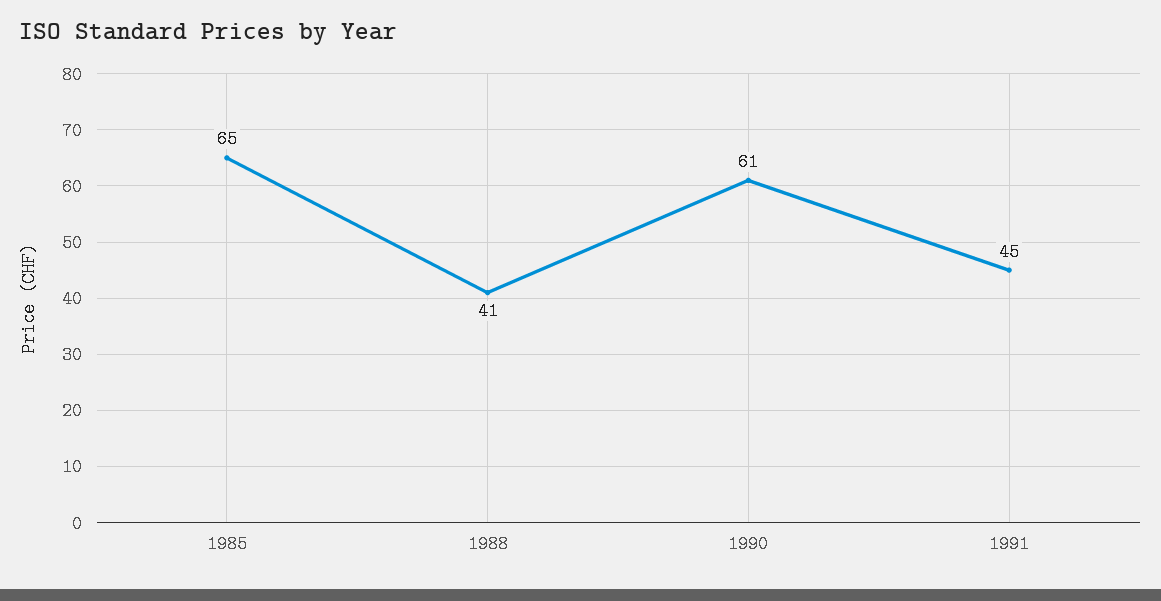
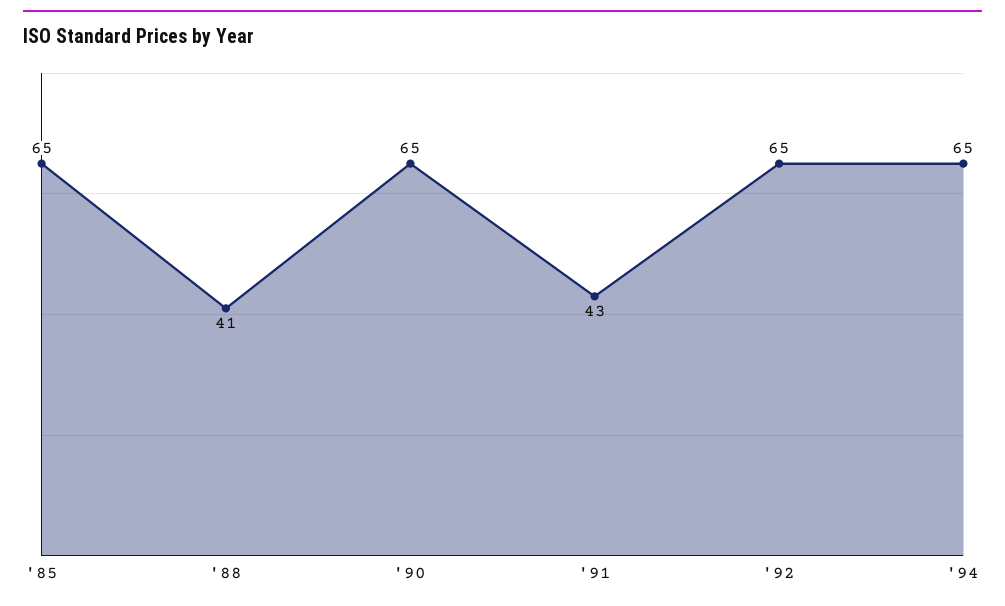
1990: 61 -> 65
1991: 45 -> 43
'92: none -> 65
'94: none -> 65

